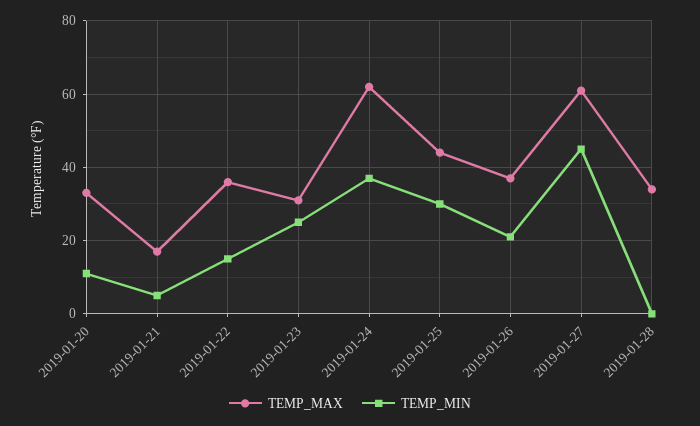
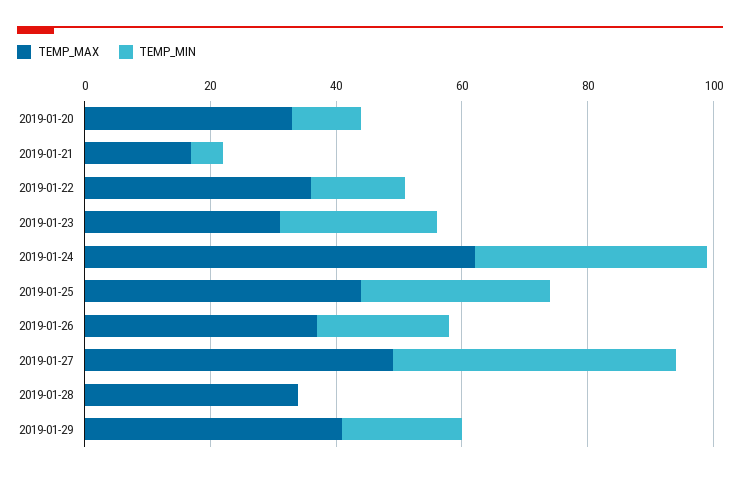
TEMP_MAX, 2019-01-27: 60 -> 50
TEMP_MAX, 2019-01-29: none -> 40
TEMP_MIN, 2019-01-29: none -> 20

